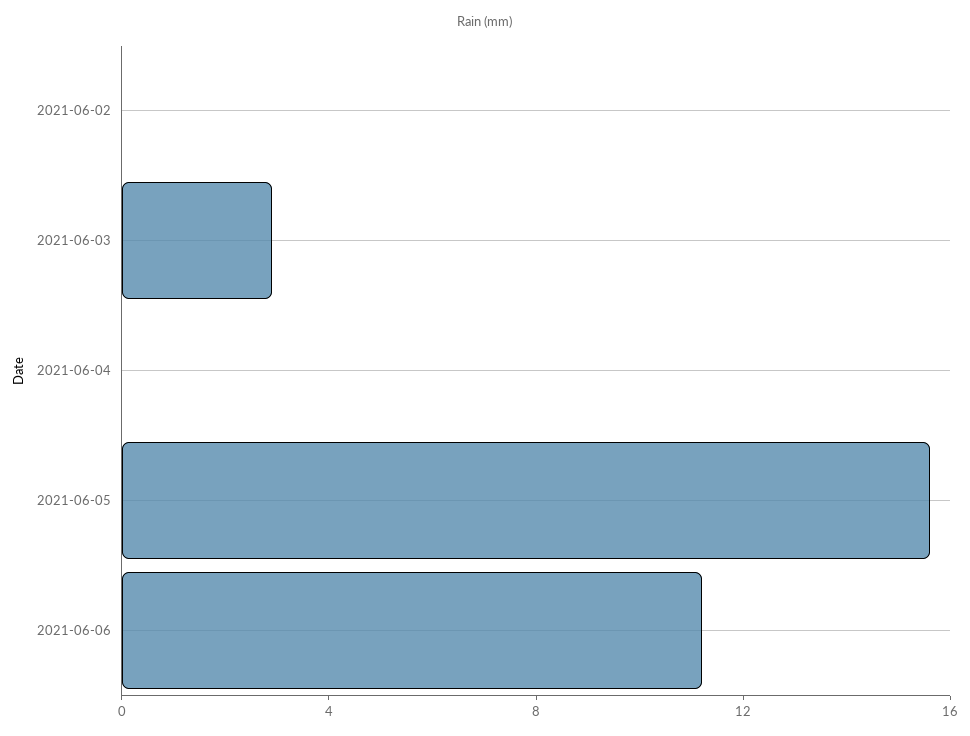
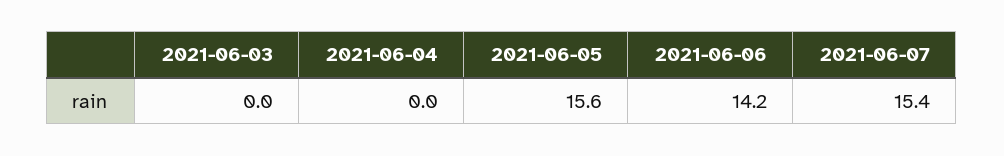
2021-06-02: 0 -> none
2021-06-03: 3 -> 0
2021-06-06: 11 -> 14.2
2021-06-07: none -> 15.4

